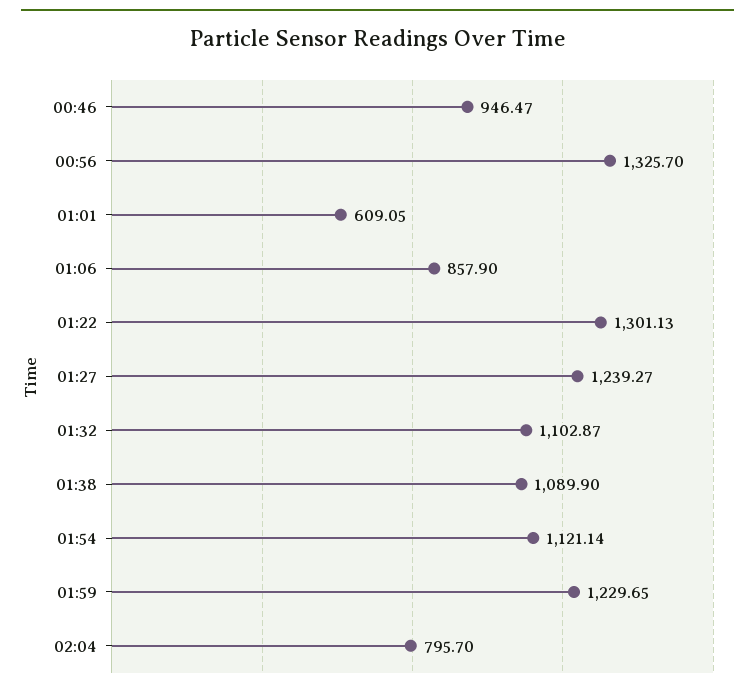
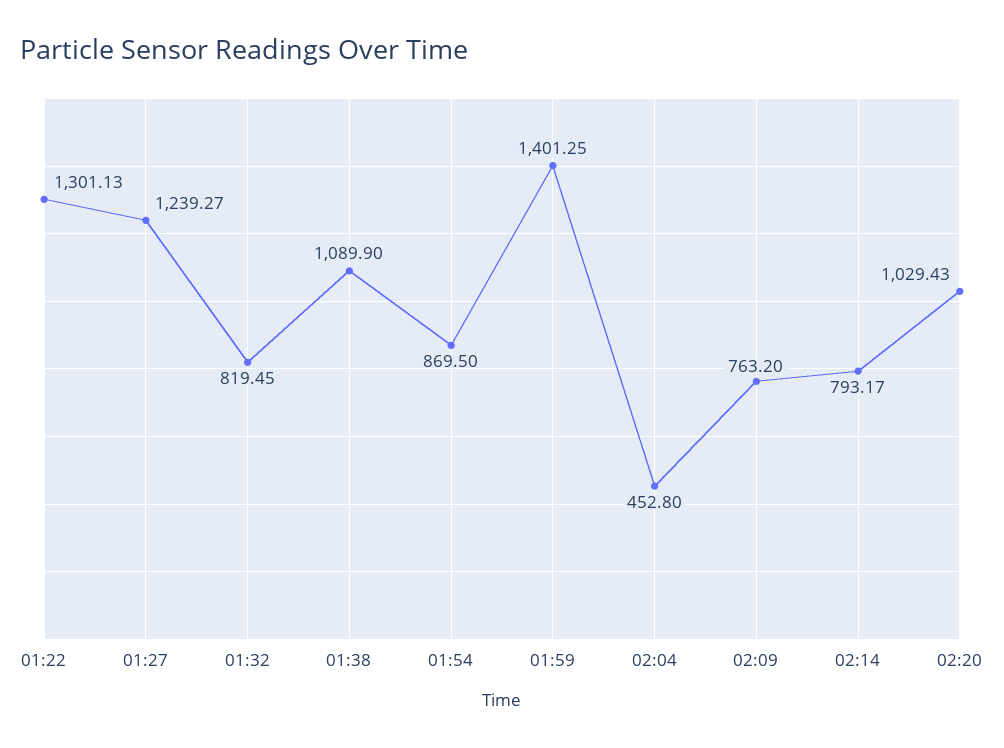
00:46: 946.47 -> none
00:56: 1325.7 -> none
01:01: 609.05 -> none
01:06: 857.9 -> none
01:32: 1102.87 -> 819.45
01:54: 1121.14 -> 869.5
01:59: 1229.65 -> 1401.25
02:04: 795.7 -> 452.8
02:09: none -> 763.2
02:14: none -> 793.17
02:20: none -> 1029.43

